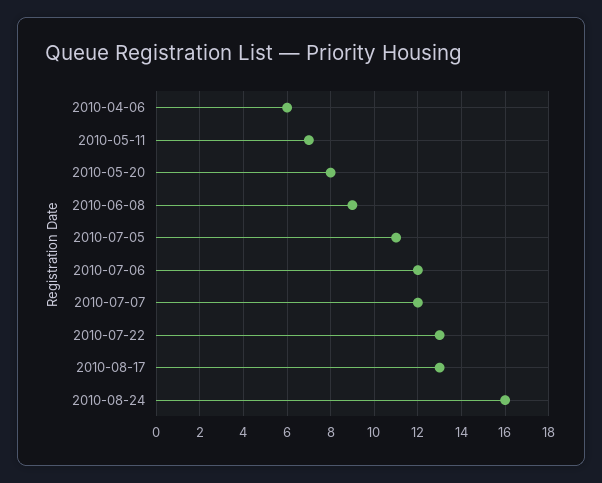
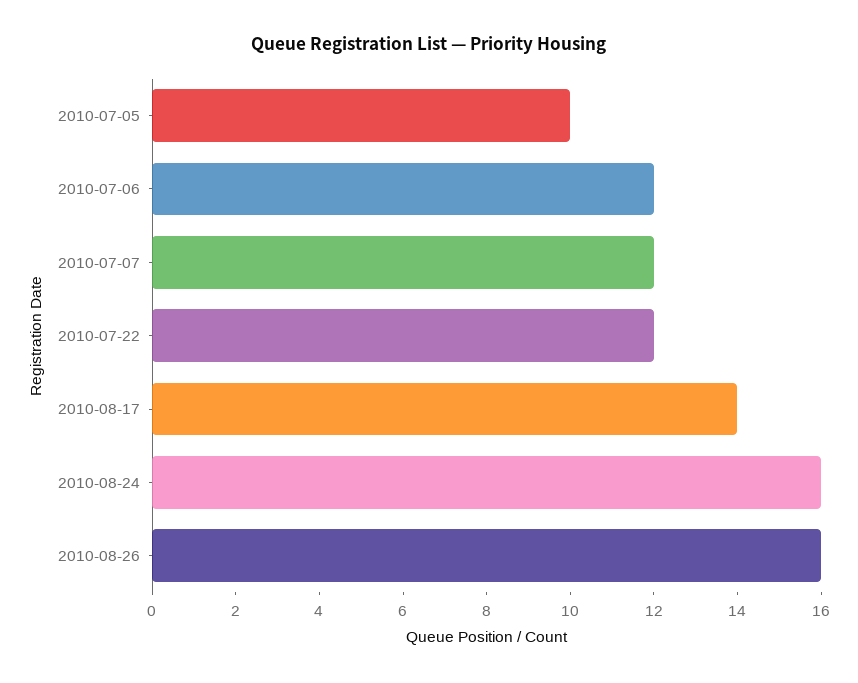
2010-04-06: 6 -> none
2010-05-11: 7 -> none
2010-05-20: 8 -> none
2010-06-08: 9 -> none
2010-07-05: 11 -> 10
2010-07-22: 13 -> 12
2010-08-17: 13 -> 14
2010-08-26: none -> 16

